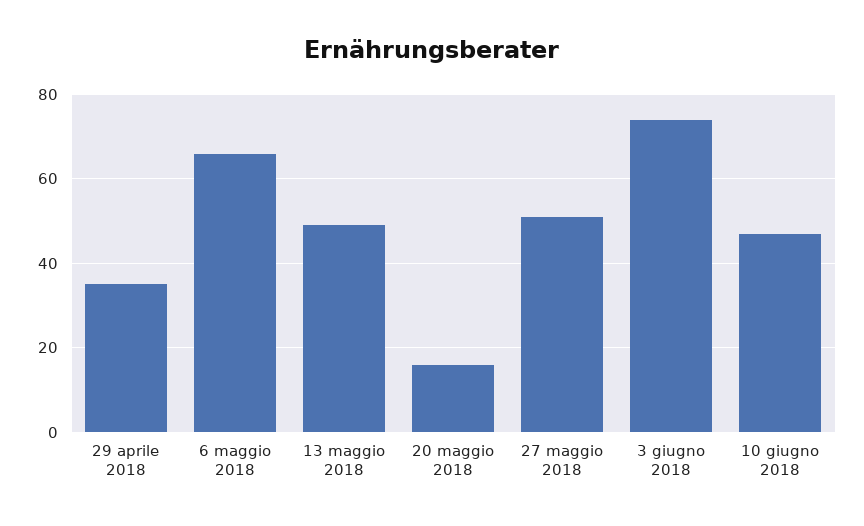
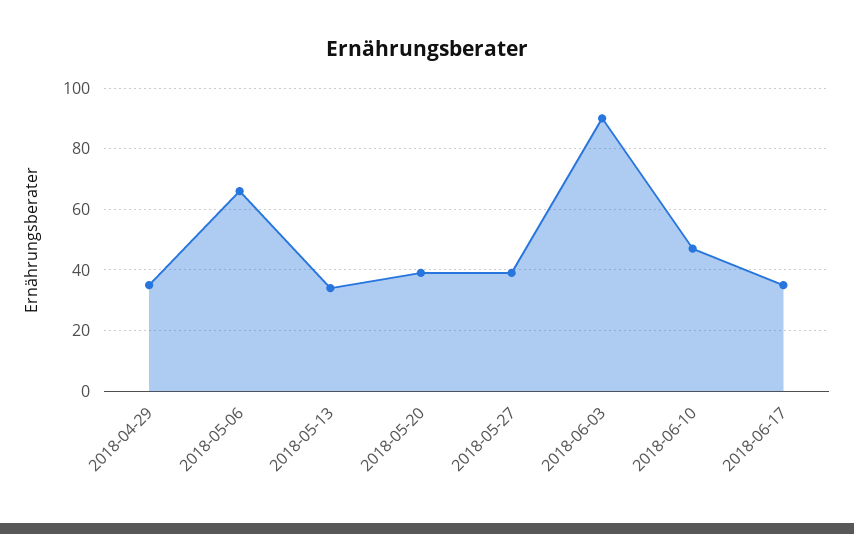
13 maggio 2018: 50 -> 35
20 maggio 2018: 15 -> 40
27 maggio 2018: 50 -> 40
3 giugno 2018: 75 -> 90
2018-06-17: none -> 35

